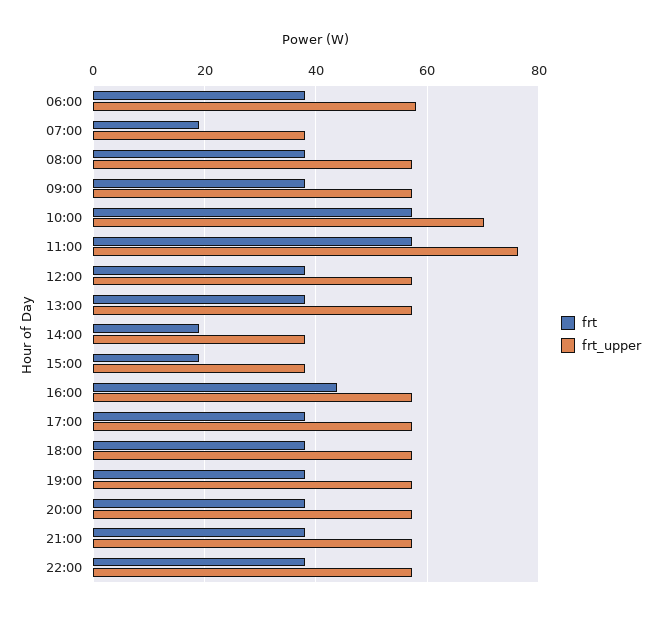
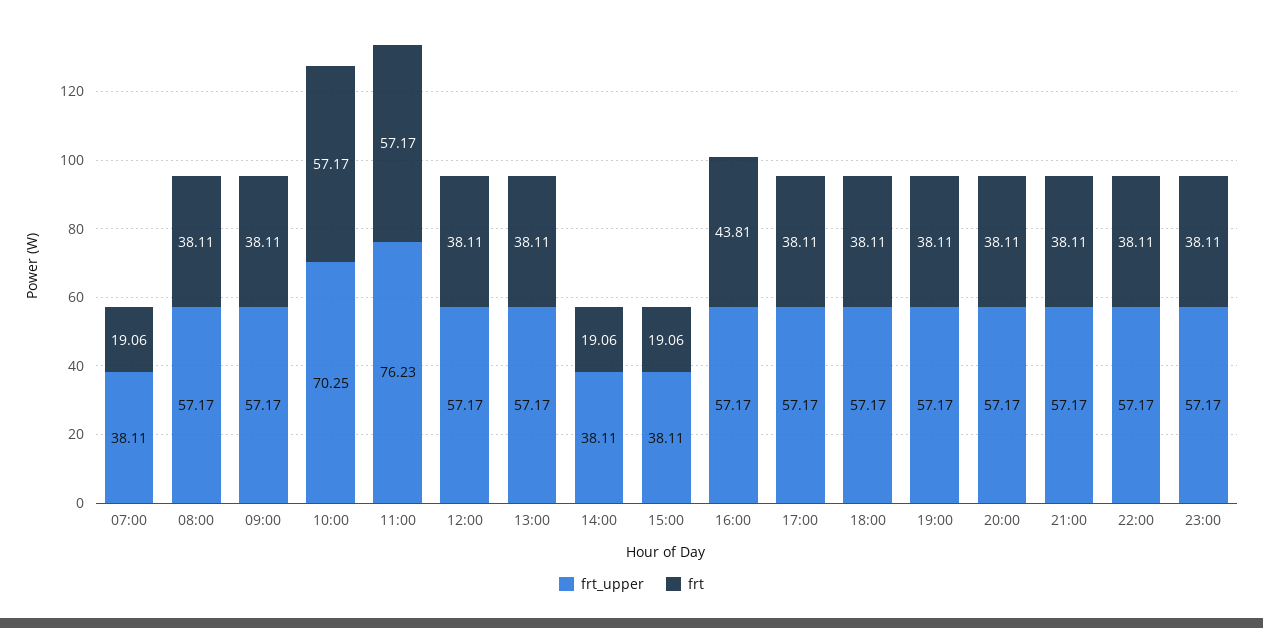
frt, 06:00: 38 -> none
frt_upper, 06:00: 58 -> none
frt_upper, 23:00: none -> 57.17
frt, 23:00: none -> 38.11

